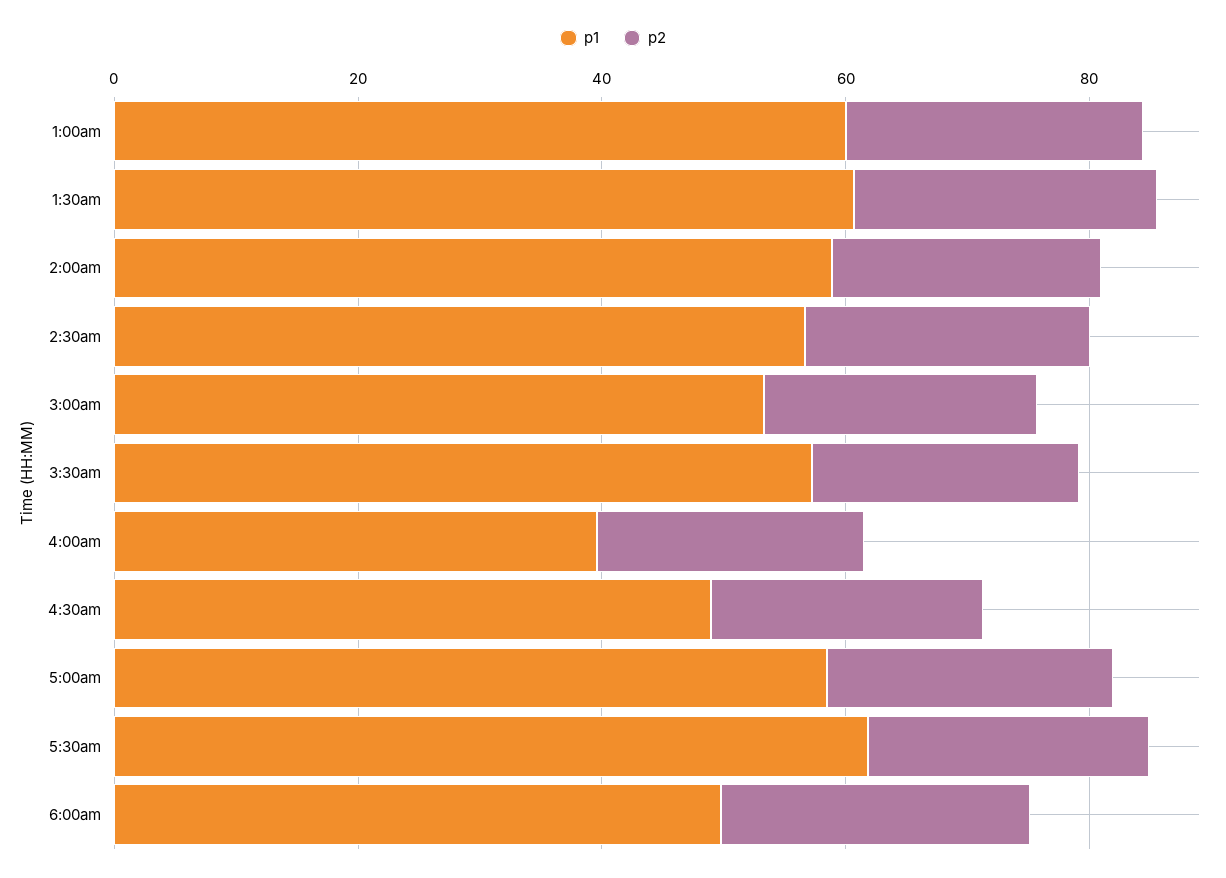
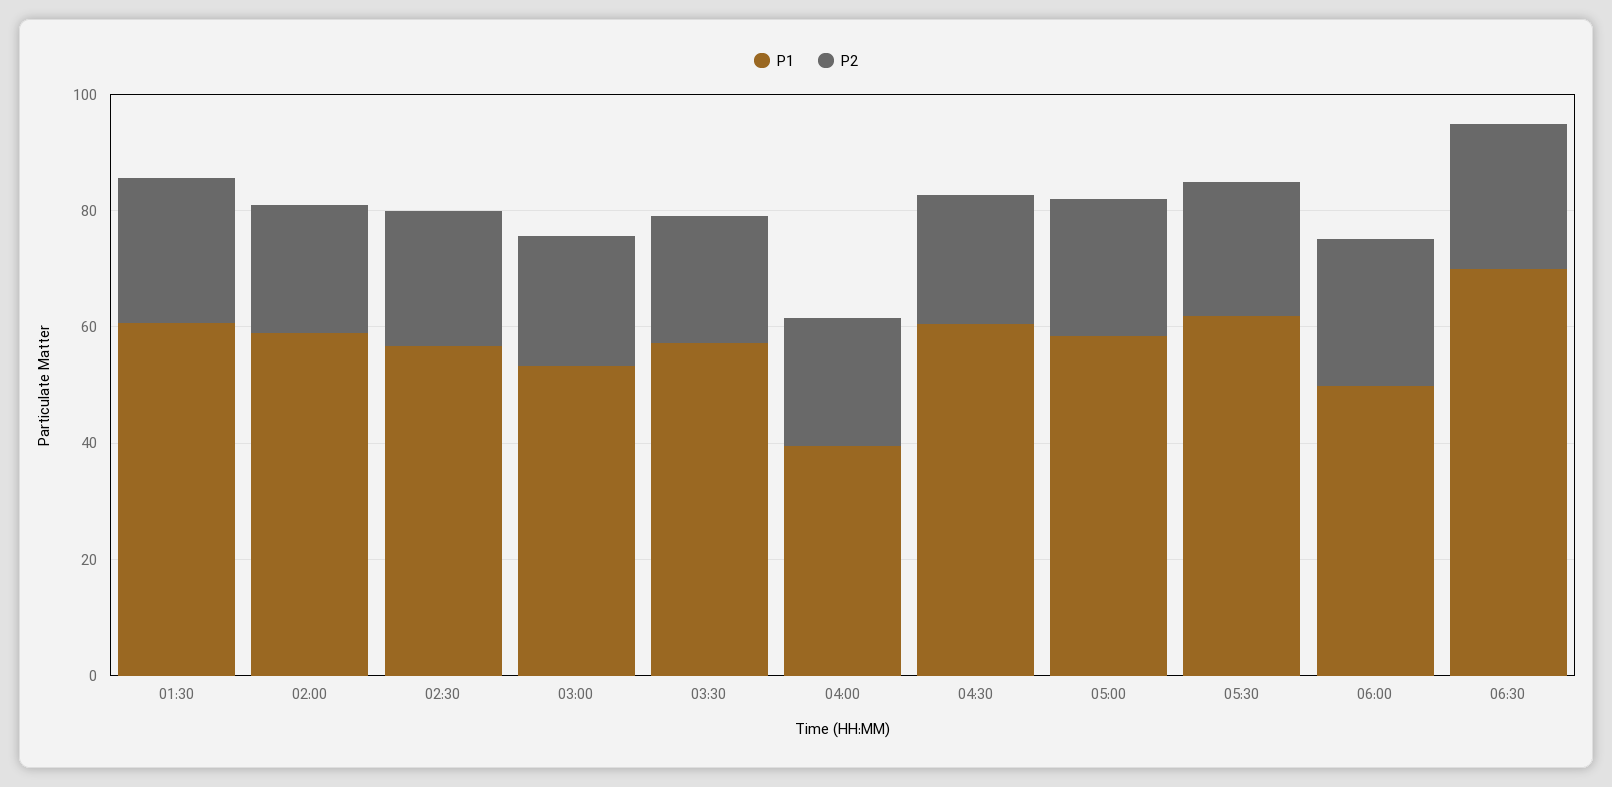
p1, 1:00am: 60 -> none
p2, 1:00am: 25 -> none
p1, 4:30am: 50 -> 60
p1, 06:30: none -> 70
p2, 06:30: none -> 25

